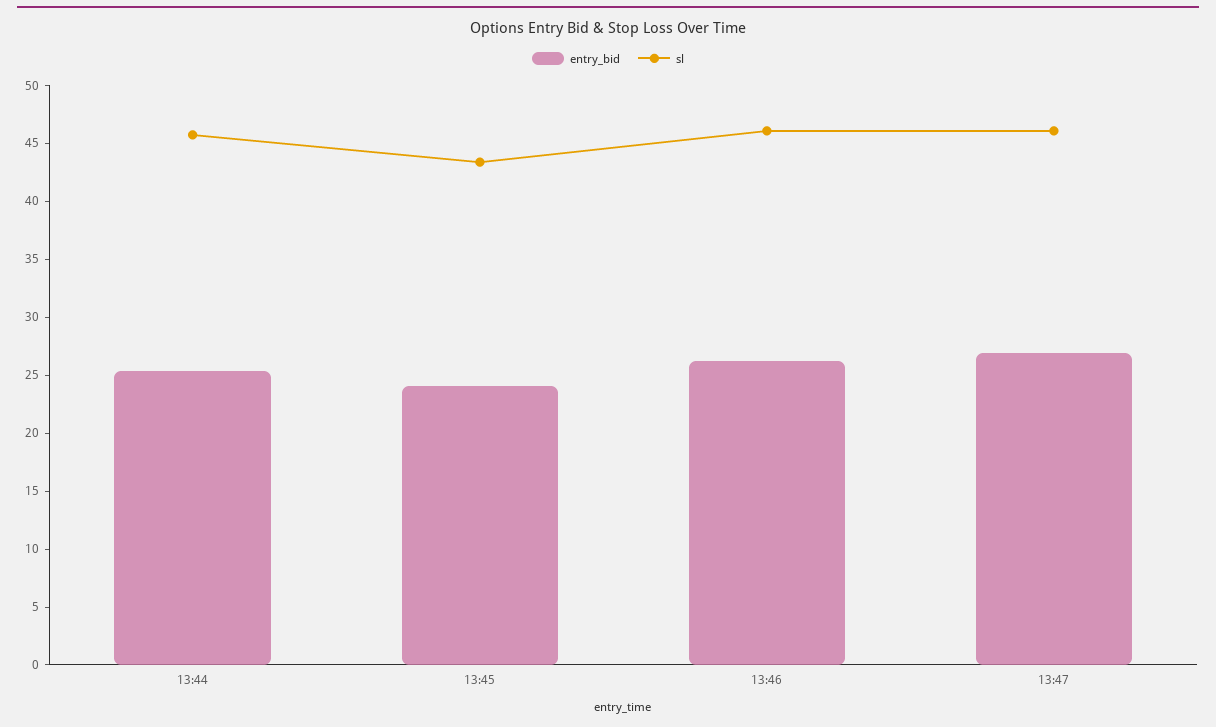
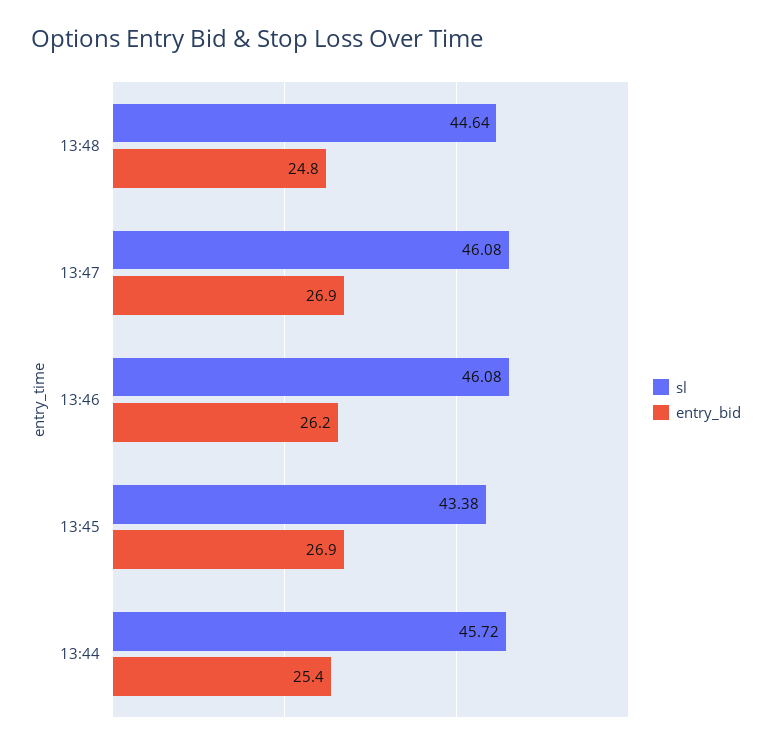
entry_bid, 13:45: 24 -> 26.9
sl, 13:48: none -> 44.64
entry_bid, 13:48: none -> 24.8

